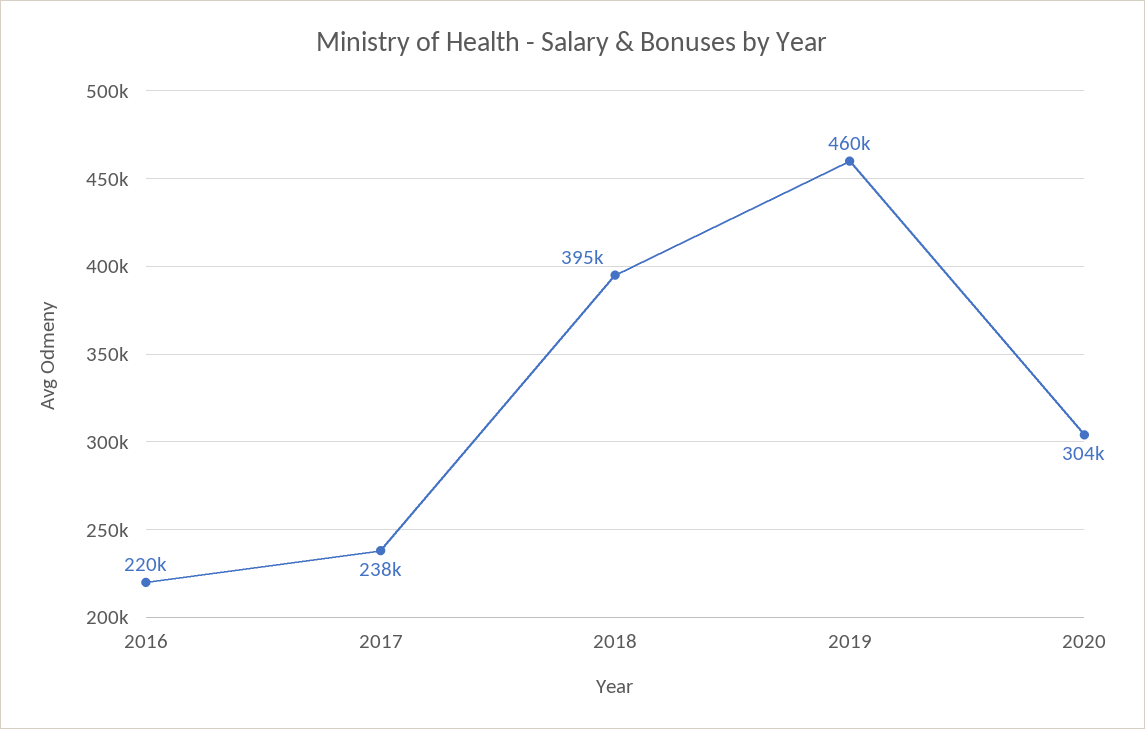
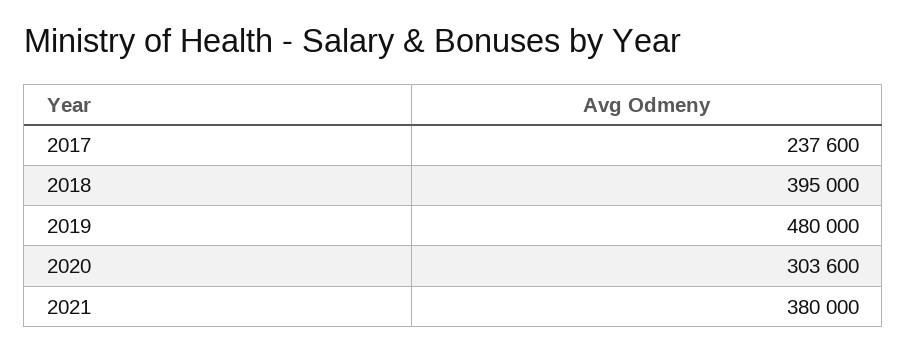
2016: 220000 -> none
2019: 460000 -> 480000
2021: none -> 380000

